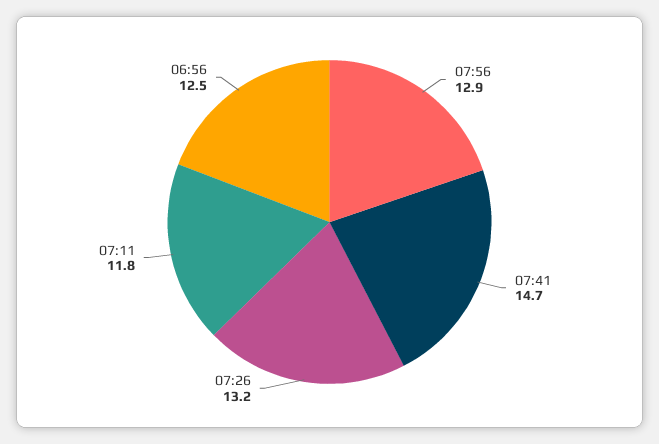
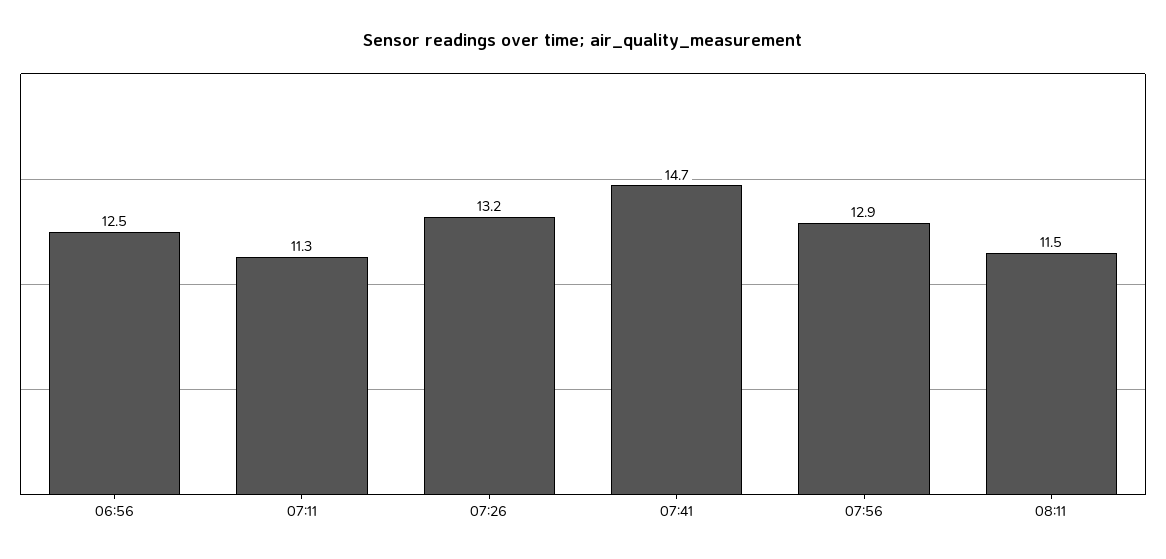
07:11: 11.8 -> 11.3
08:11: none -> 11.5

